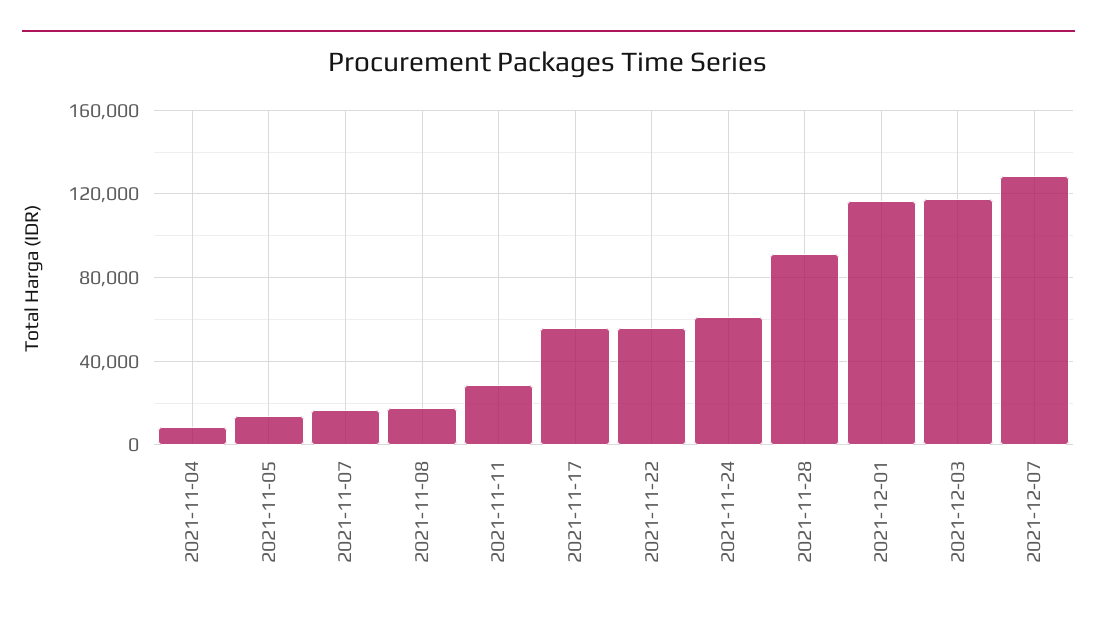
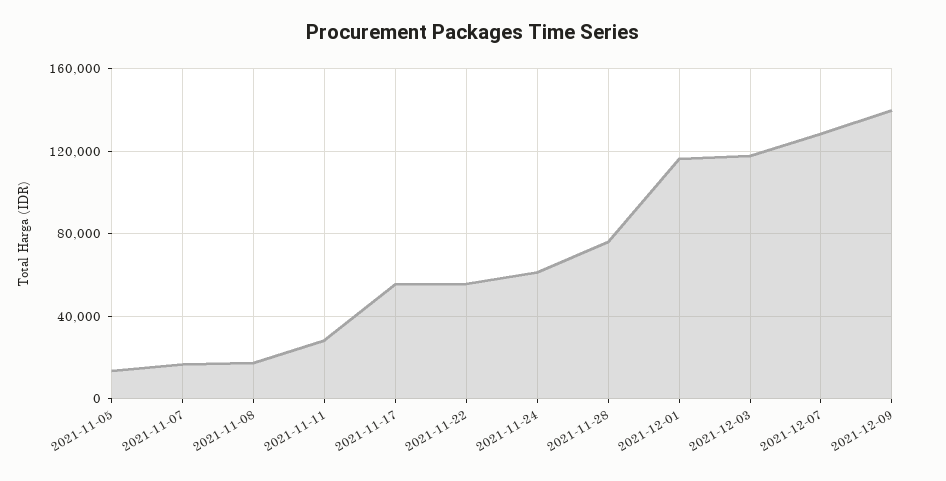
2021-11-04: 10000 -> none
2021-11-28: 90000 -> 75000
2021-12-09: none -> 140000

